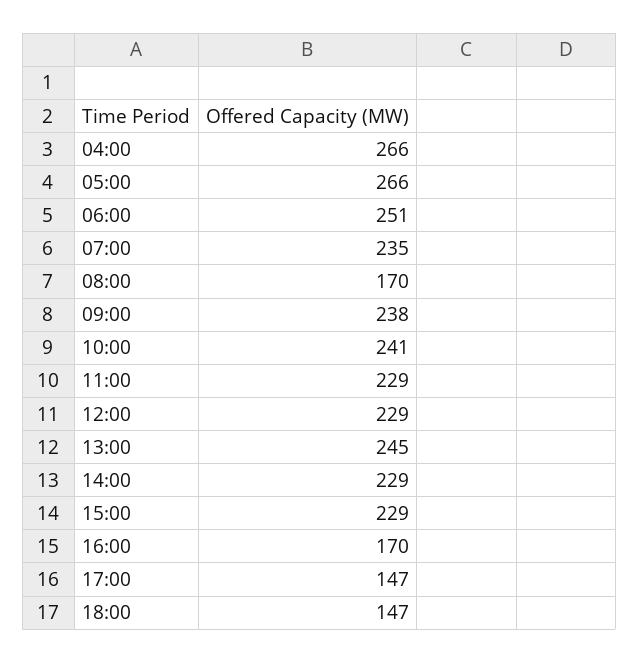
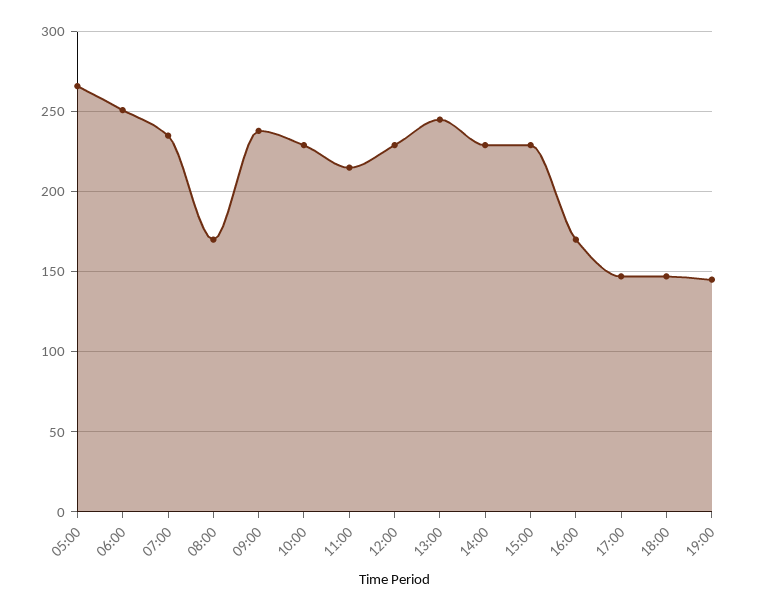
04:00: 266 -> none
10:00: 241 -> 230
11:00: 229 -> 215
19:00: none -> 145

